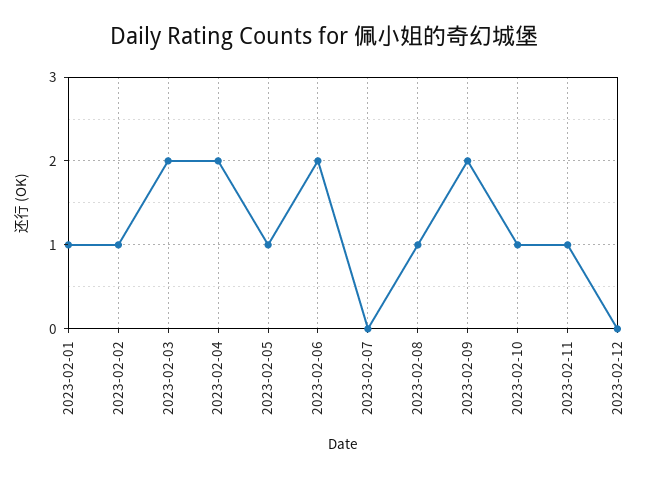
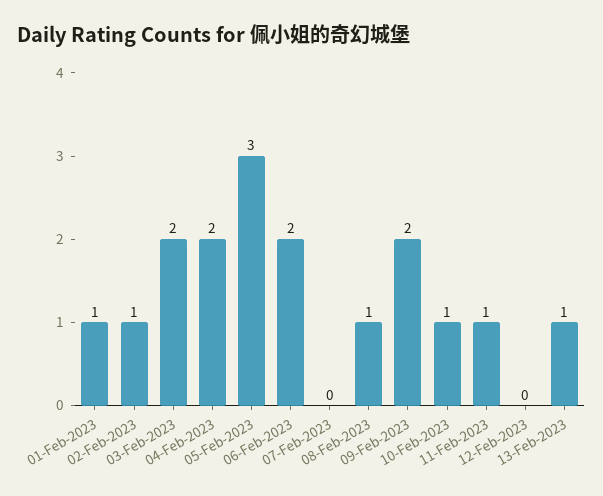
2023-02-05: 1 -> 3
13-Feb-2023: none -> 1

